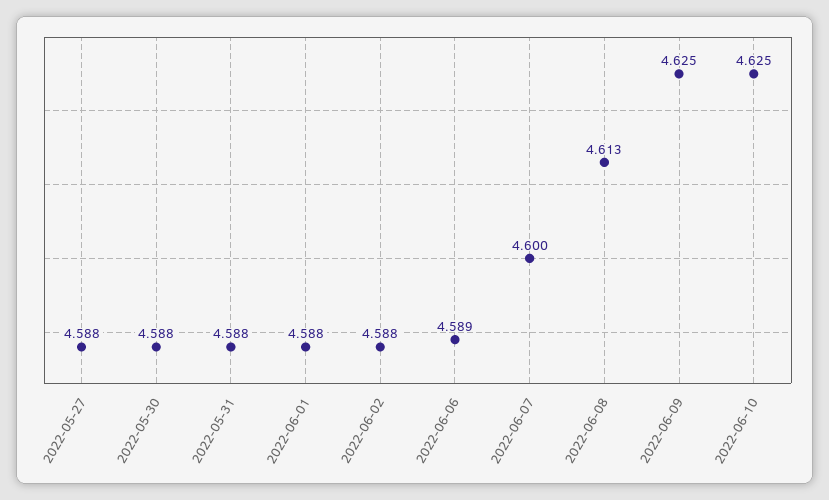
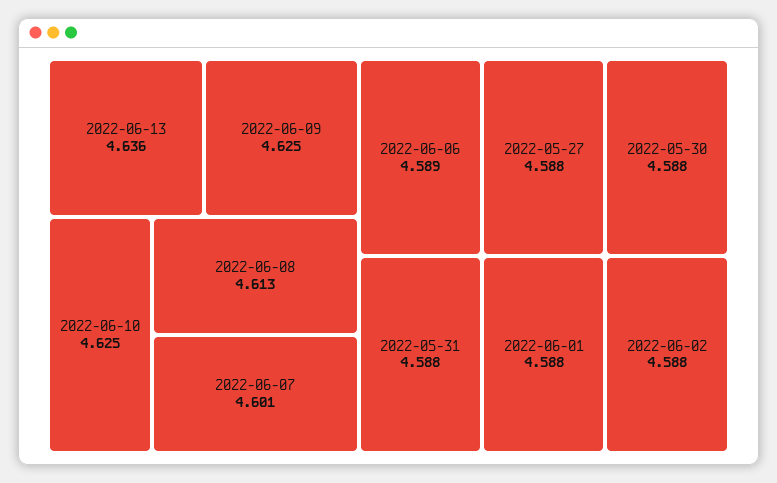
2022-06-07: 4.6 -> 4.601
2022-06-13: none -> 4.636

